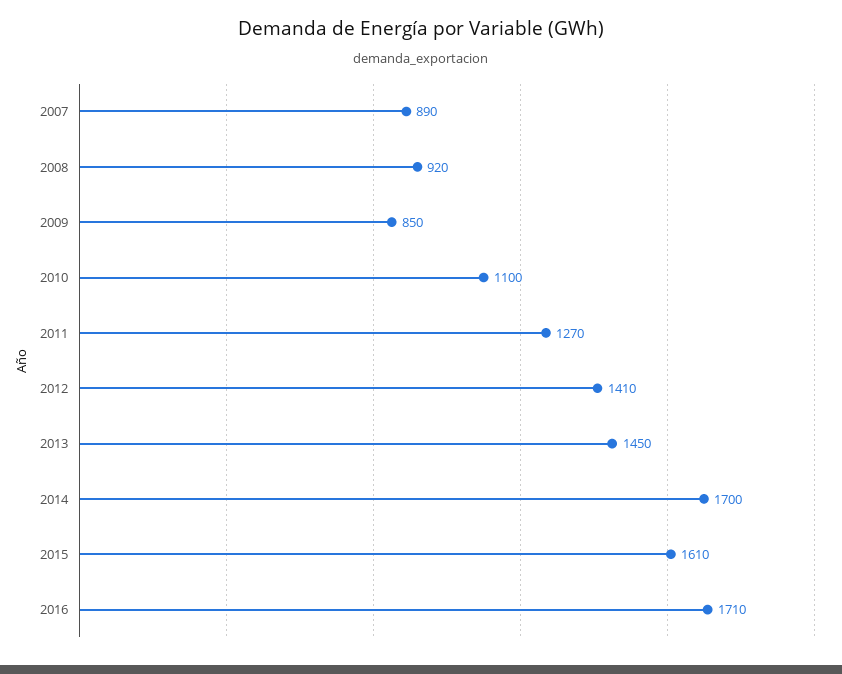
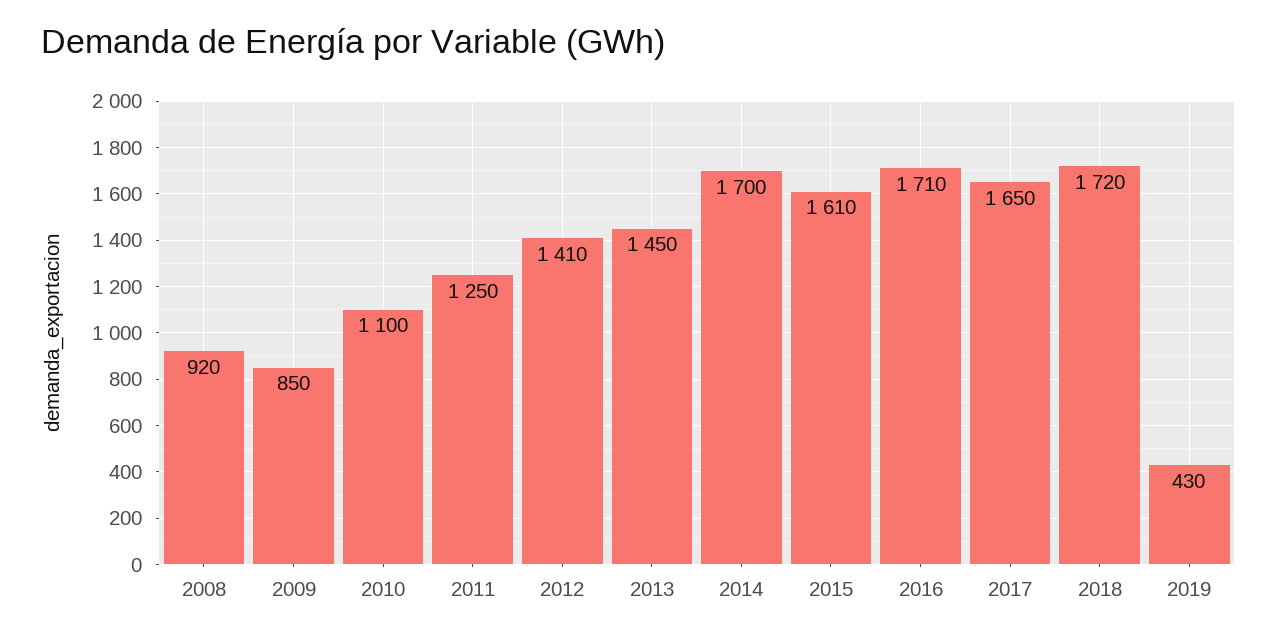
2007: 890 -> none
2011: 1270 -> 1250
2017: none -> 1650
2018: none -> 1720
2019: none -> 430

